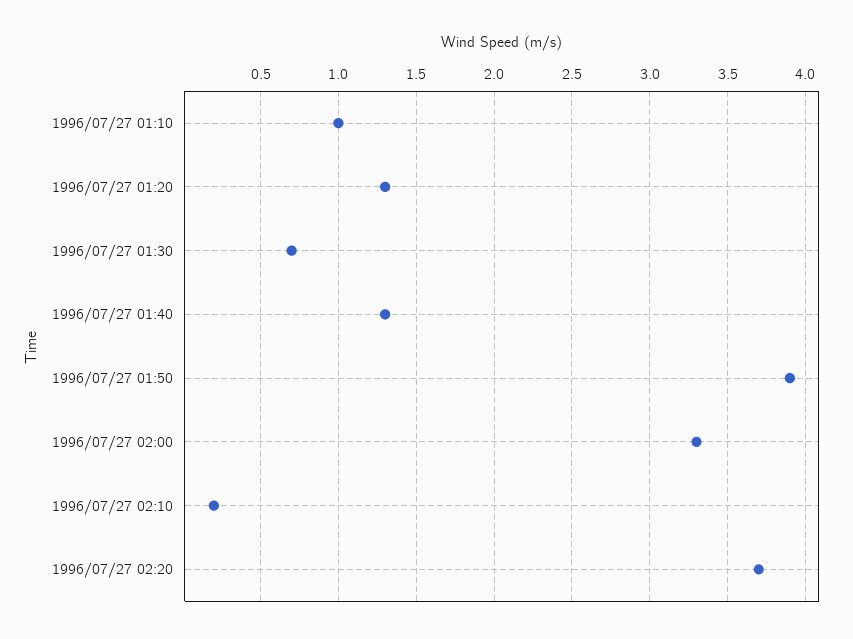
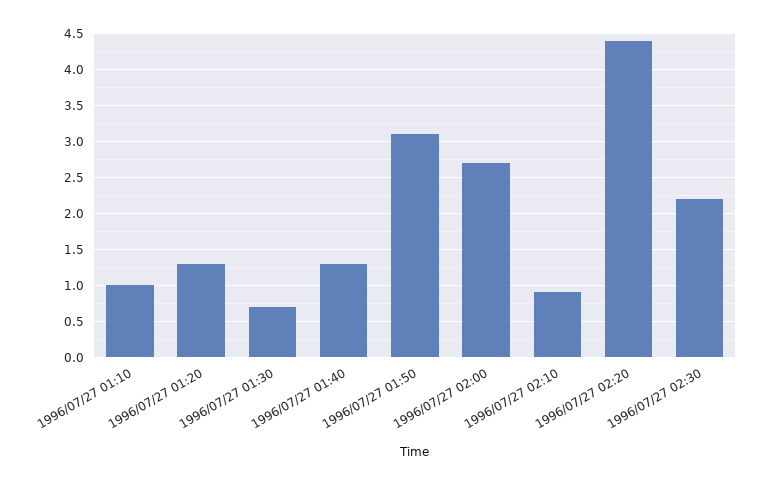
1996/07/27 01:50: 3.9 -> 3.1
1996/07/27 02:00: 3.3 -> 2.7
1996/07/27 02:10: 0.2 -> 0.9
1996/07/27 02:20: 3.7 -> 4.4
1996/07/27 02:30: none -> 2.2

